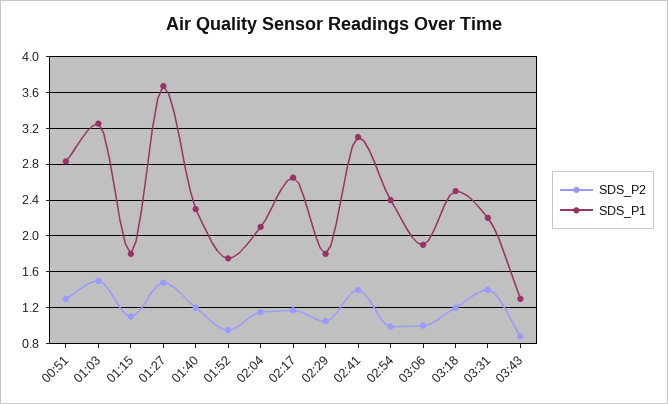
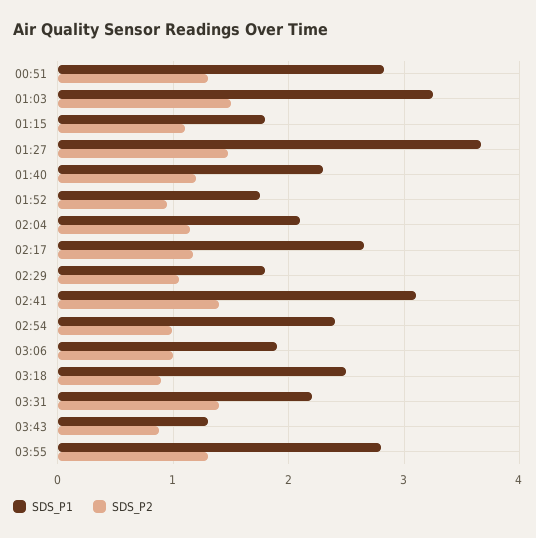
SDS_P2, 03:18: 1.2 -> 0.9
SDS_P1, 03:55: none -> 2.8
SDS_P2, 03:55: none -> 1.3

